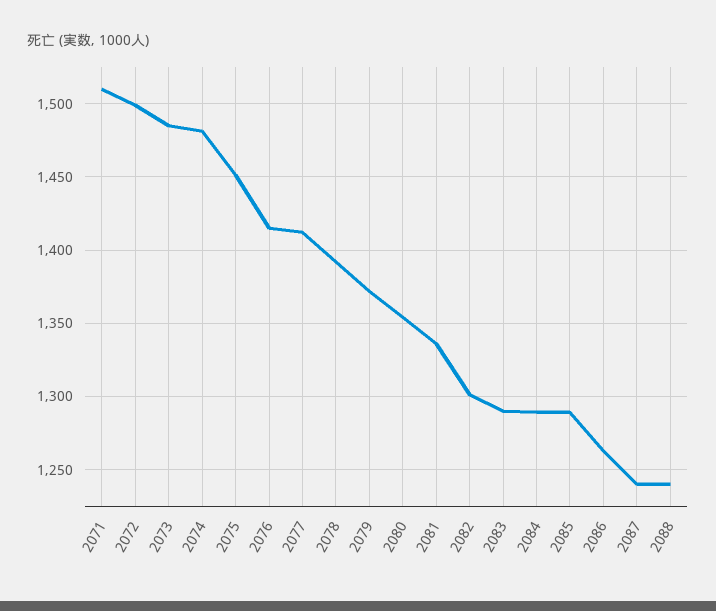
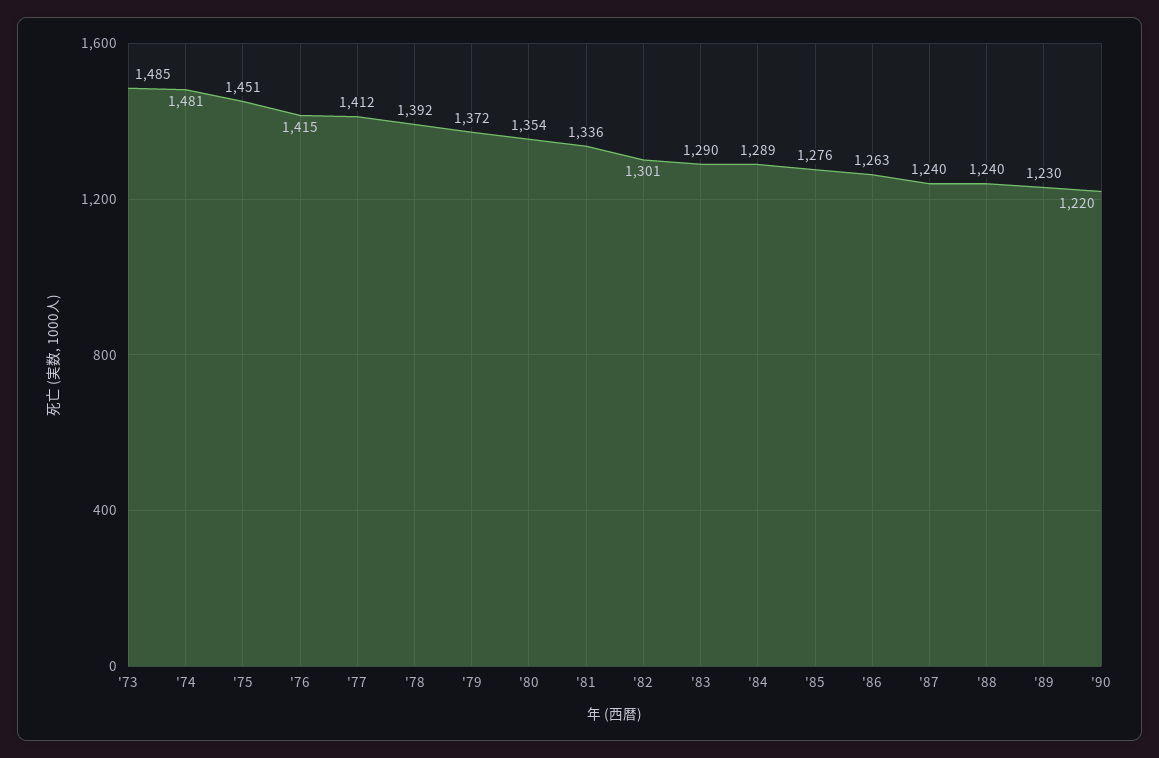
2071: 1510 -> none
2072: 1500 -> none
2085: 1290 -> 1276
'89: none -> 1230
'90: none -> 1220

